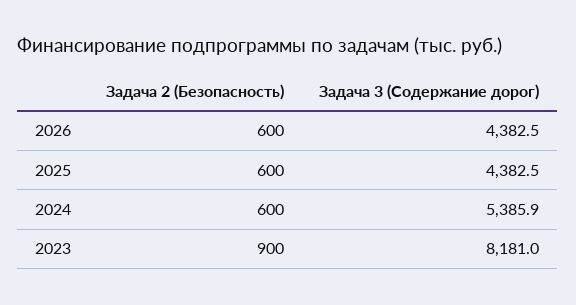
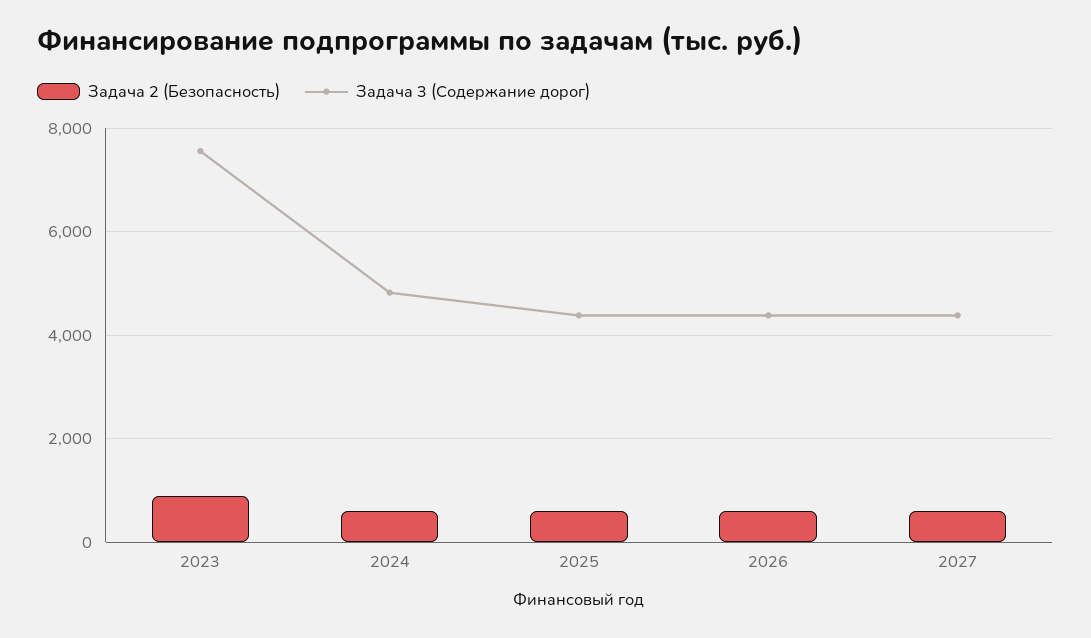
Задача 3 (Содержание дорог), 2024: 5385.9 -> 4800
Задача 3 (Содержание дорог), 2023: 8181 -> 7600
Задача 2 (Безопасность), 2027: none -> 600
Задача 3 (Содержание дорог), 2027: none -> 4400

